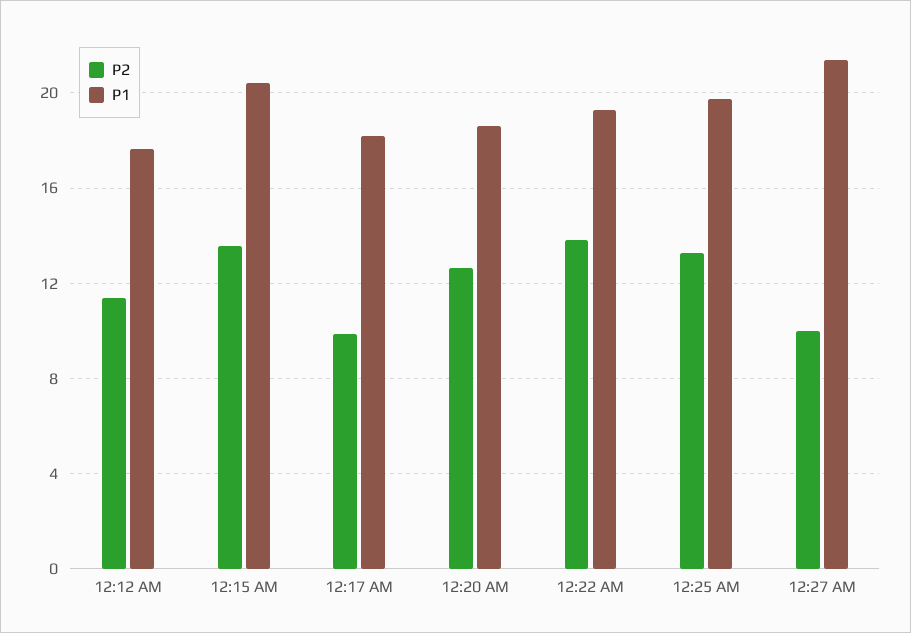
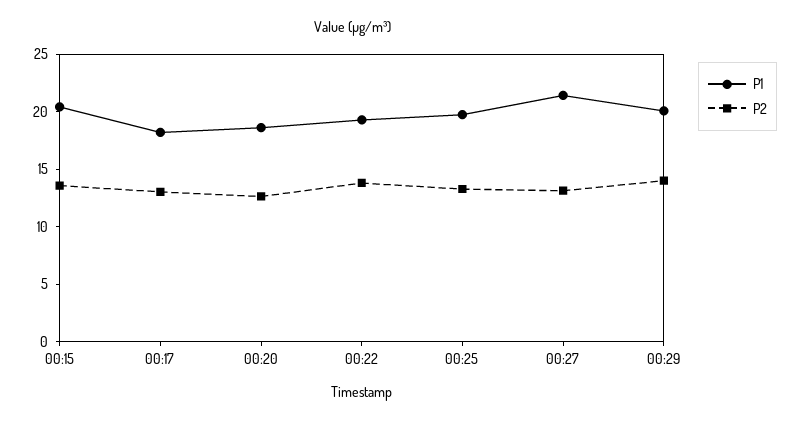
P2, 12:12 AM: 11.5 -> none
P1, 12:12 AM: 17.5 -> none
P2, 12:17 AM: 10 -> 13
P2, 12:27 AM: 10 -> 13
P1, 00:29: none -> 20
P2, 00:29: none -> 14

